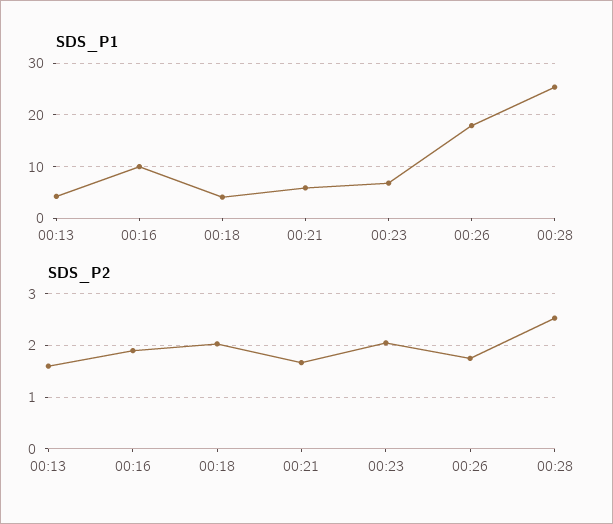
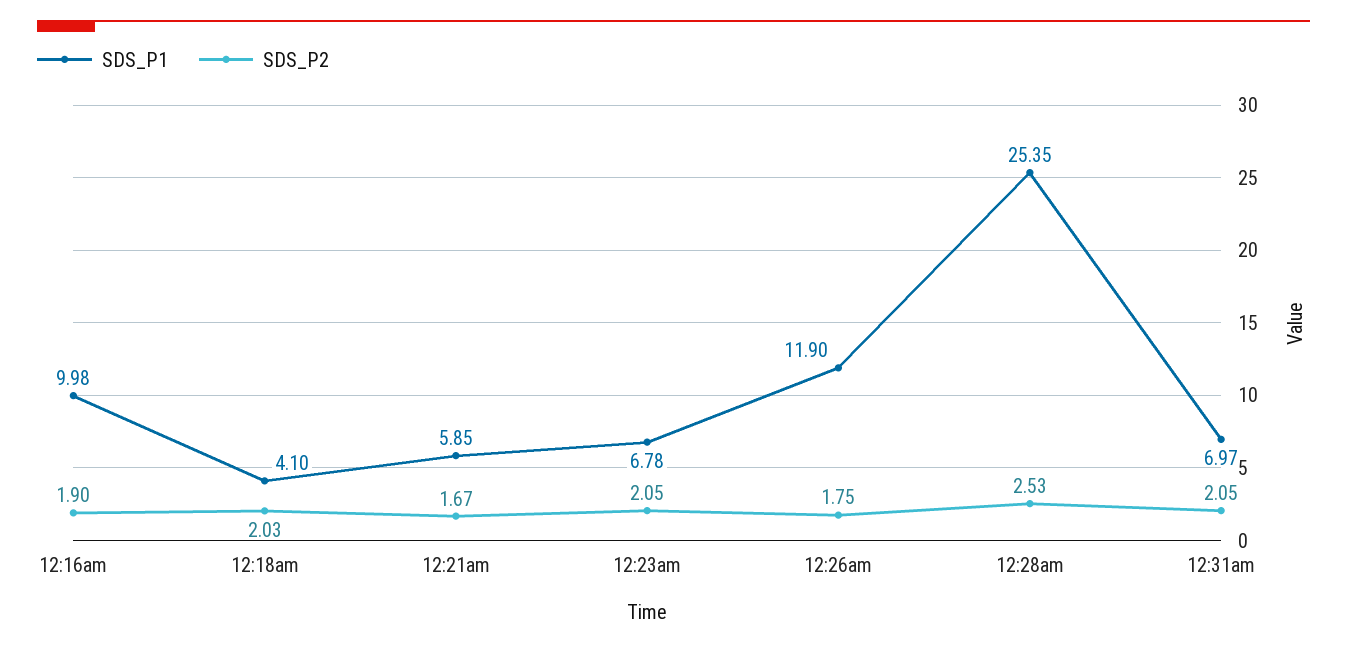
SDS_P1, 00:13: 4 -> none
SDS_P1, 00:26: 18 -> 11.9
SDS_P2, 00:13: 1.6 -> none
SDS_P1, 12:31am: none -> 6.97
SDS_P2, 12:31am: none -> 2.05

